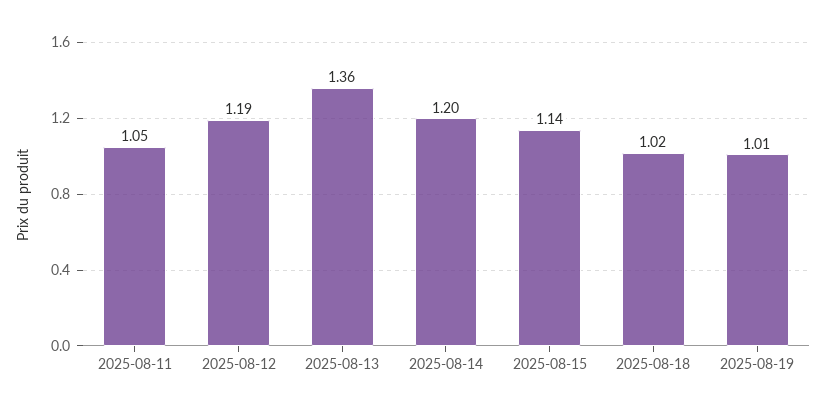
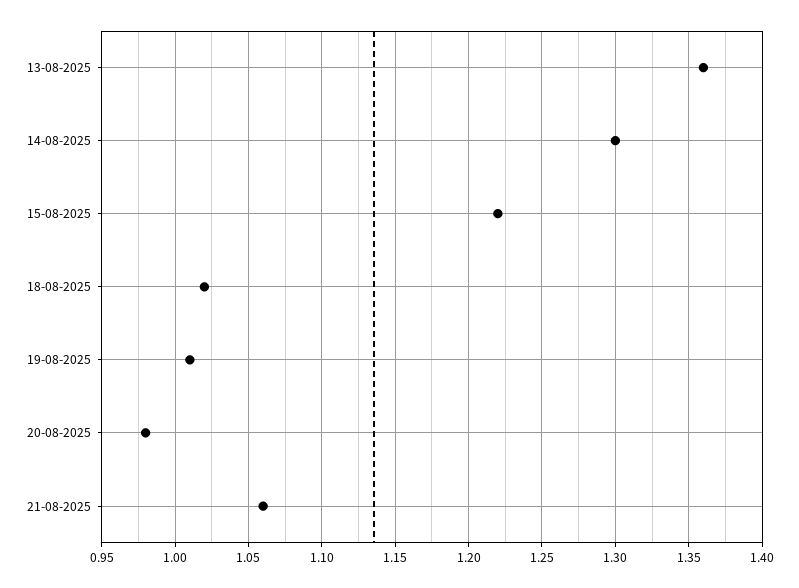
2025-08-11: 1.05 -> none
2025-08-12: 1.19 -> none
2025-08-14: 1.2 -> 1.3
2025-08-15: 1.14 -> 1.22
20-08-2025: none -> 0.98
21-08-2025: none -> 1.06

